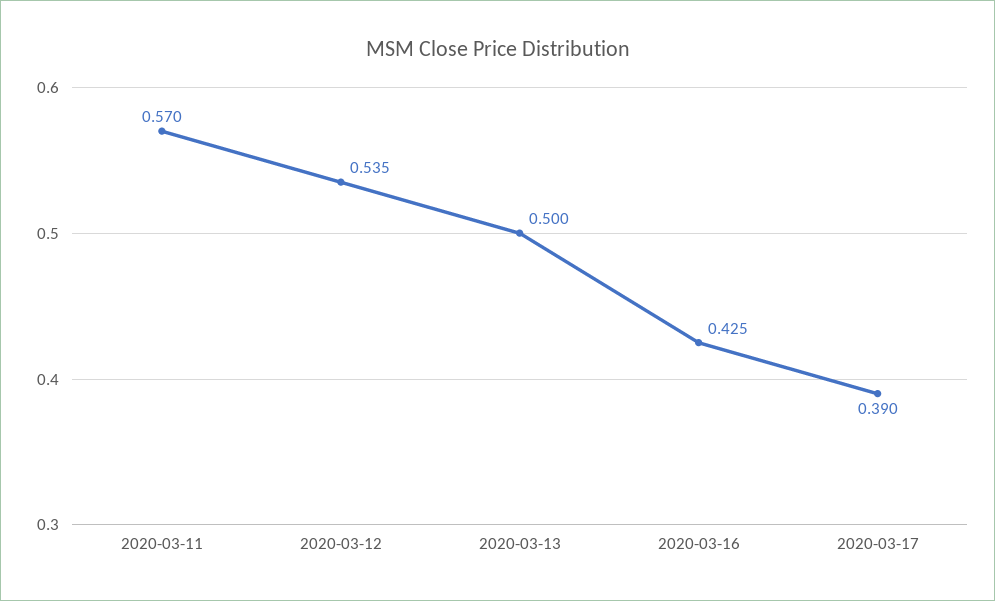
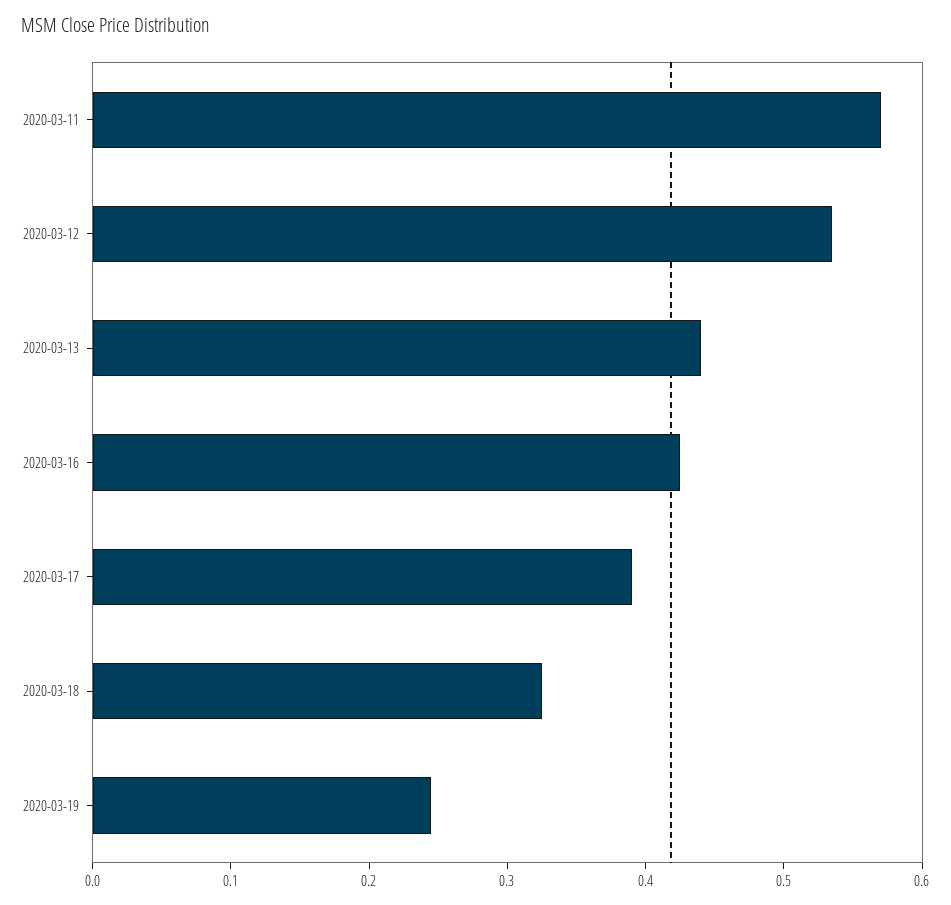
2020-03-13: 0.5 -> 0.44
2020-03-18: none -> 0.32
2020-03-19: none -> 0.24

